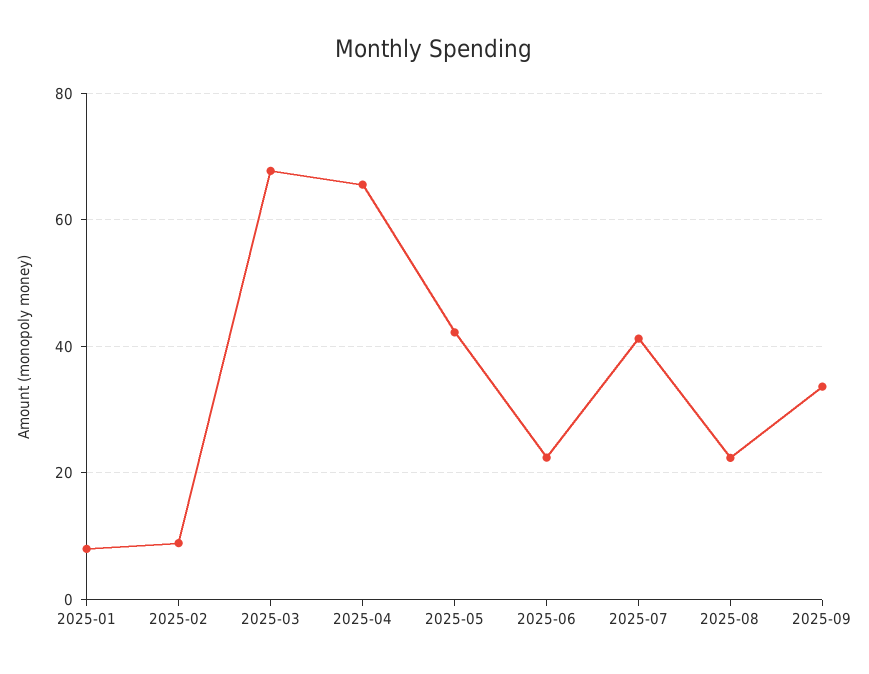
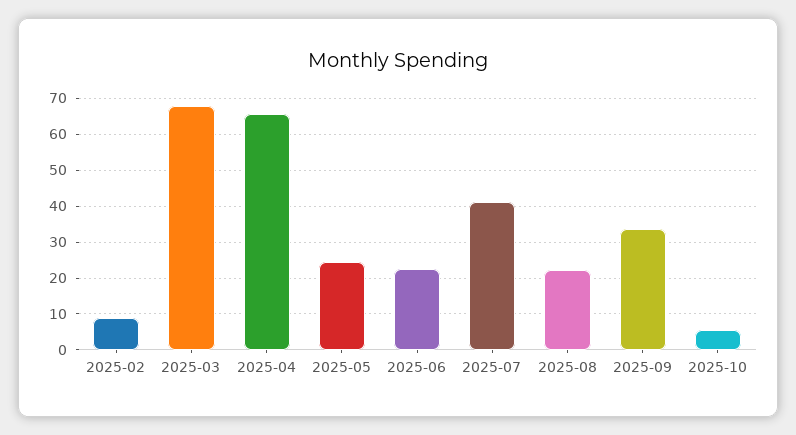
2025-01: 8 -> none
2025-05: 42 -> 24
2025-10: none -> 6

